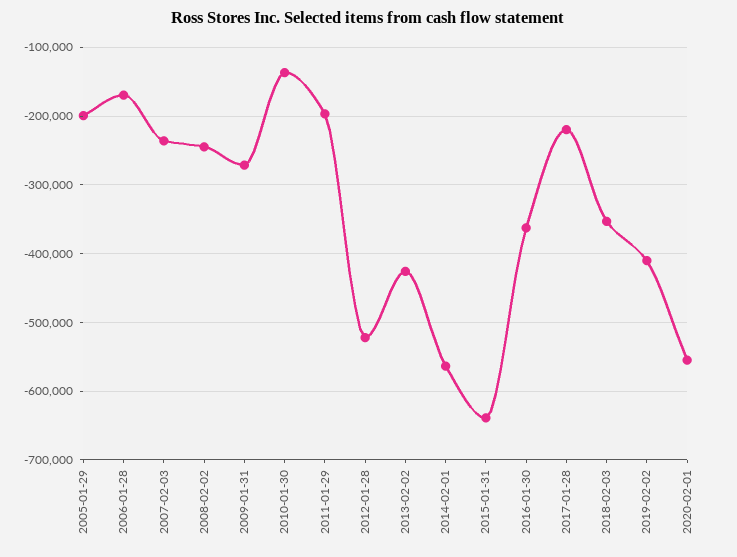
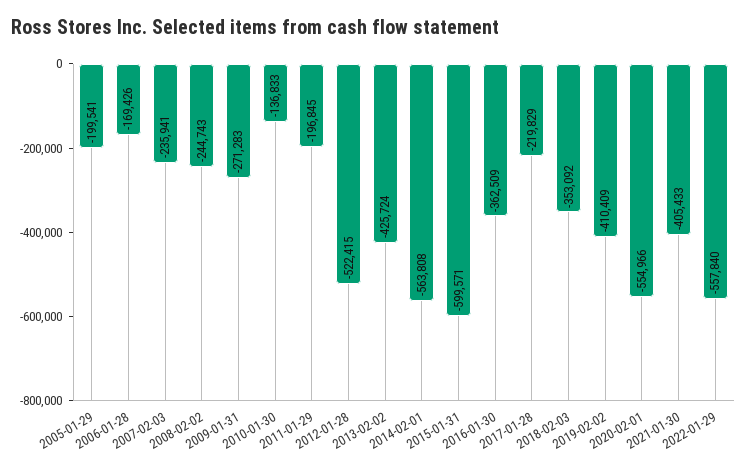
2015-01-31: -640000 -> -599571
2021-01-30: none -> -405433
2022-01-29: none -> -557840

